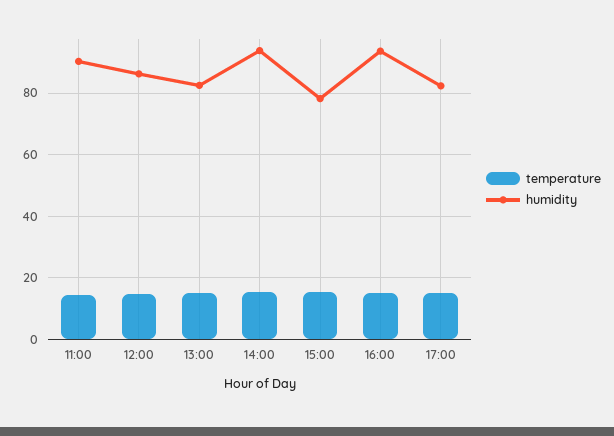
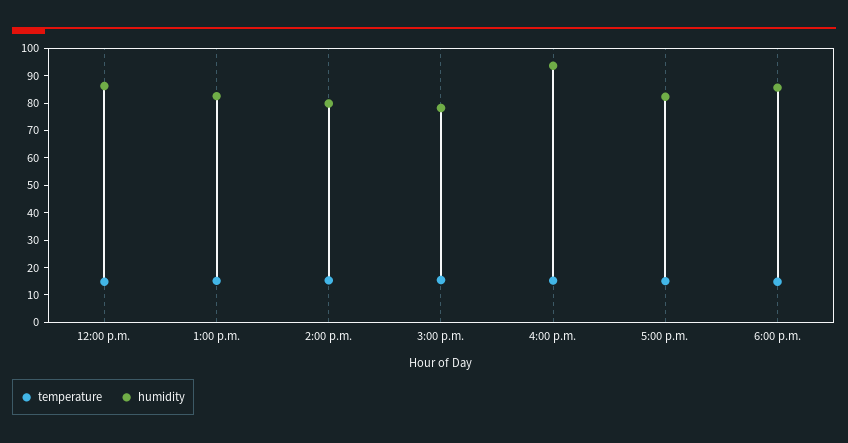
temperature, 11:00: 14 -> none
humidity, 11:00: 90 -> none
humidity, 14:00: 94 -> 80
temperature, 6:00 p.m.: none -> 15
humidity, 6:00 p.m.: none -> 85

